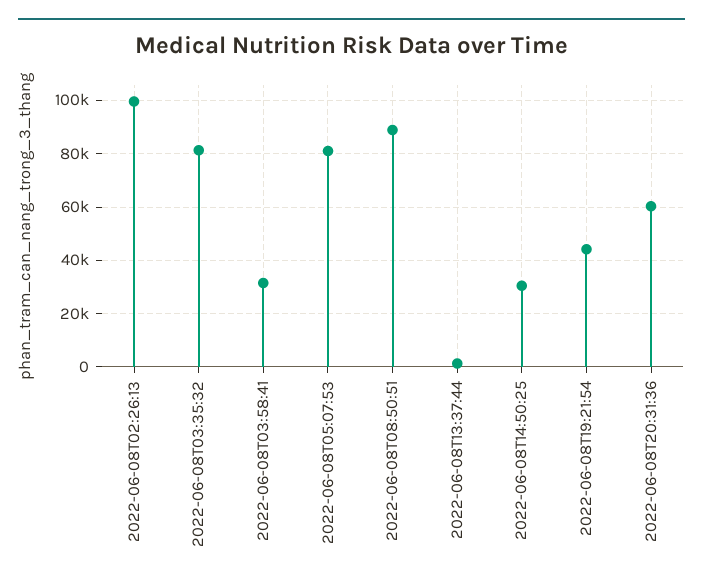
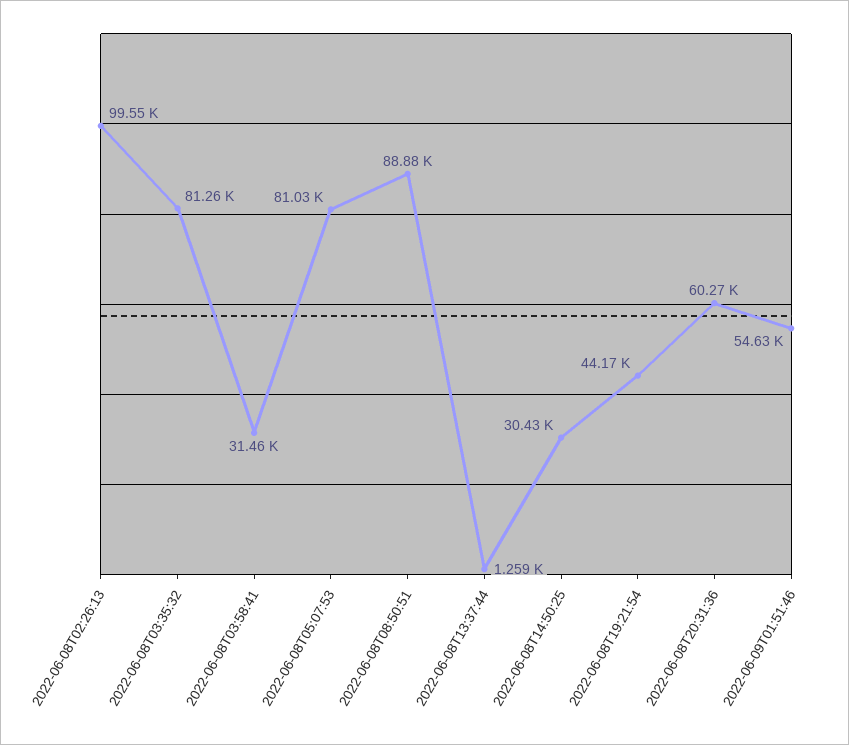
2022-06-09T01:51:46: none -> 54630

